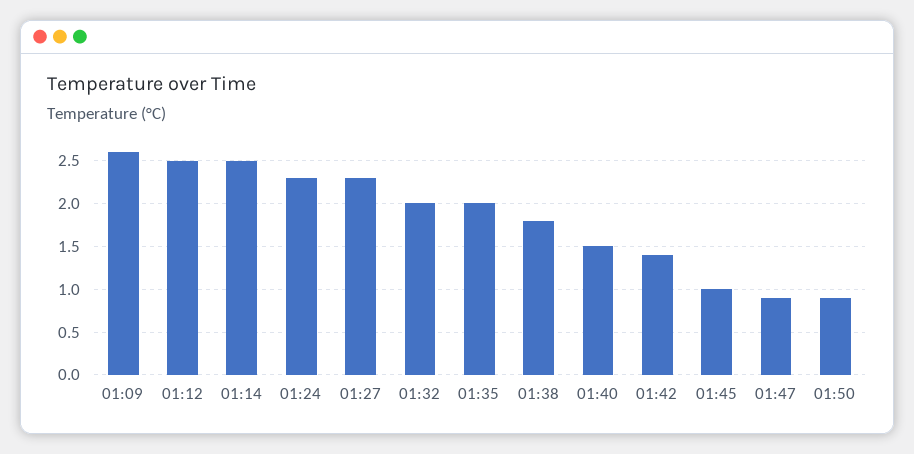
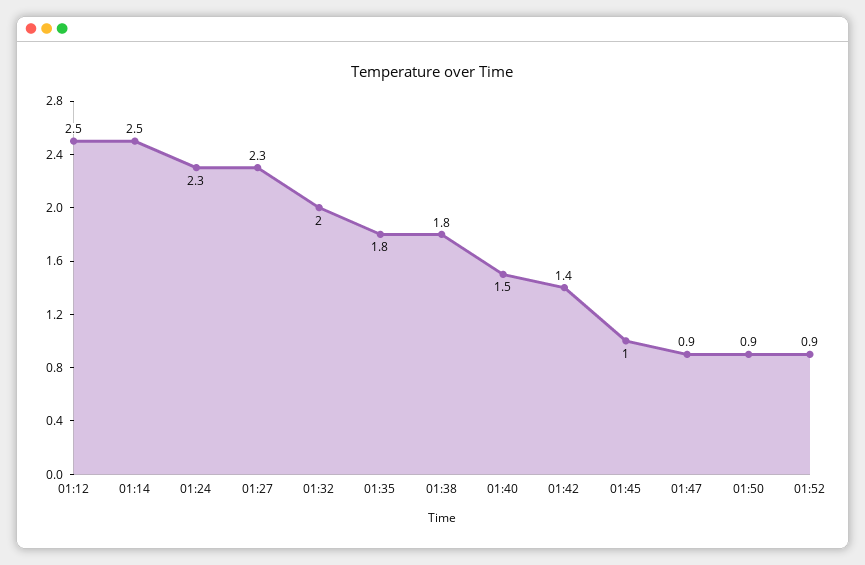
01:09: 2.6 -> none
01:35: 2 -> 1.8
01:52: none -> 0.9

